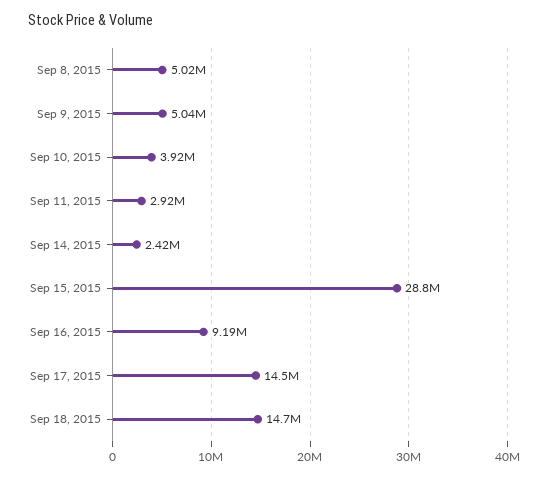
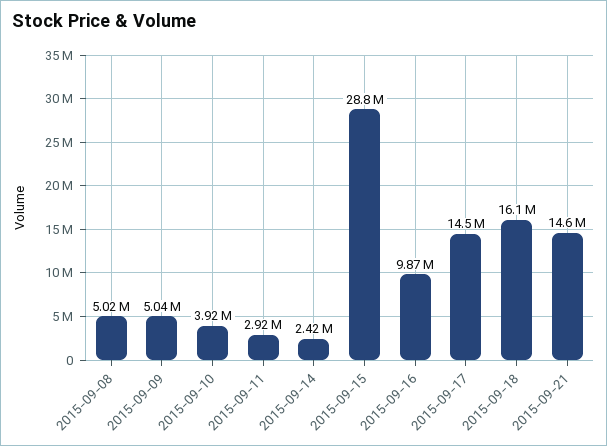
Sep 16, 2015: 9190000 -> 9870000
Sep 18, 2015: 14700000 -> 16100000
2015-09-21: none -> 14600000

